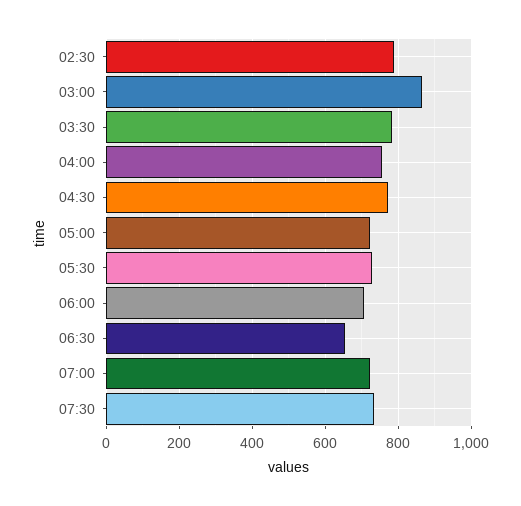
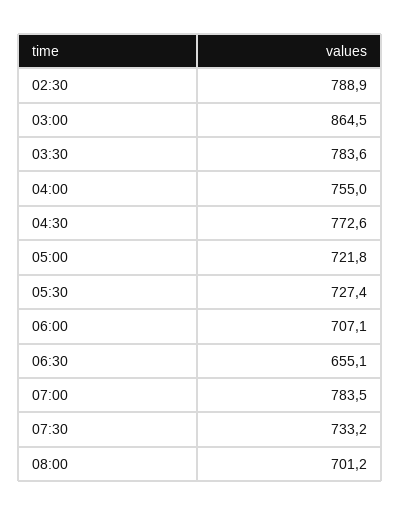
07:00: 720 -> 783.5
08:00: none -> 701.2

